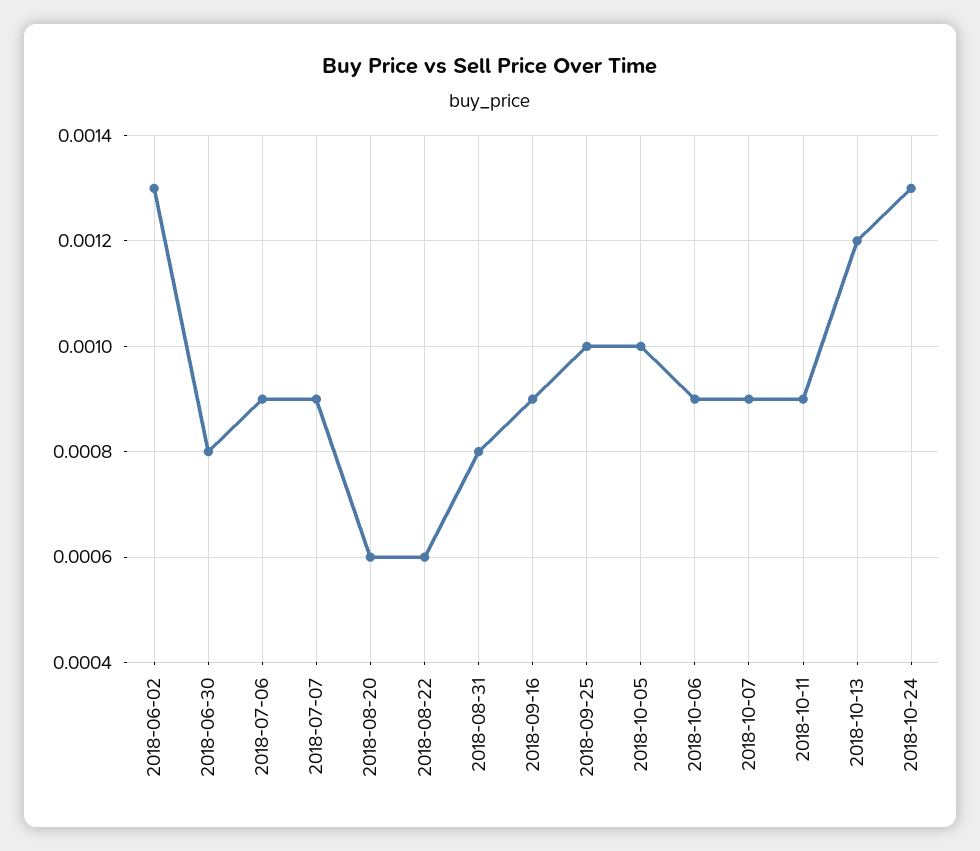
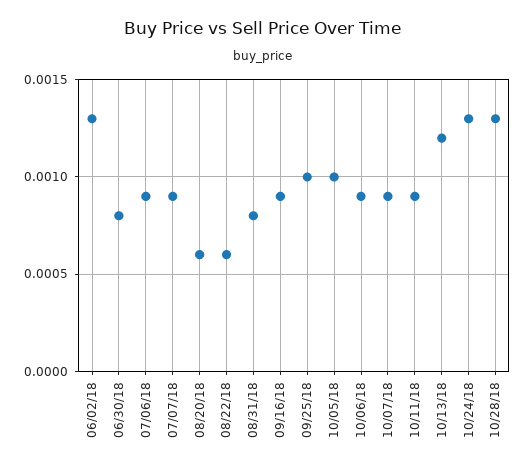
10/28/18: none -> 0.0013

